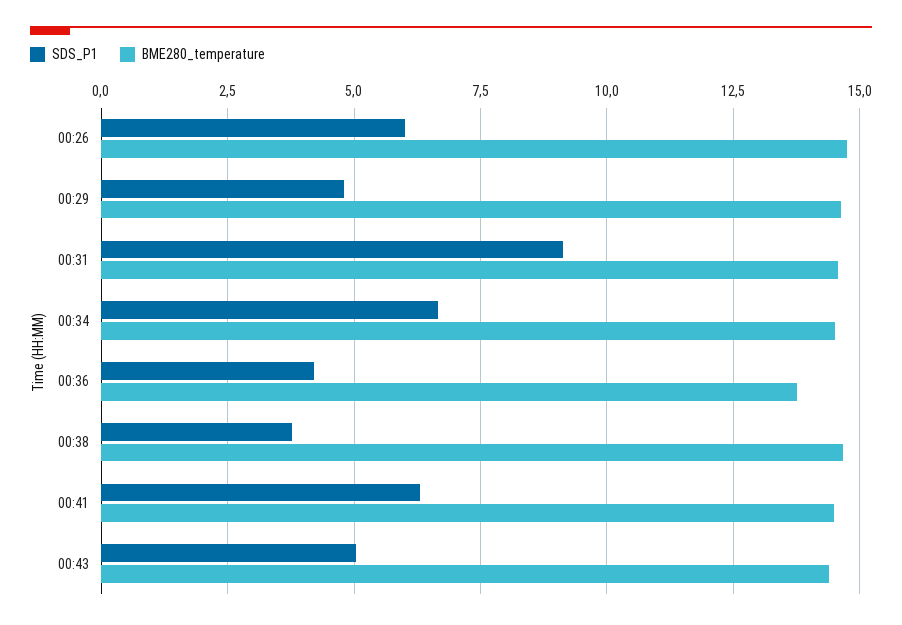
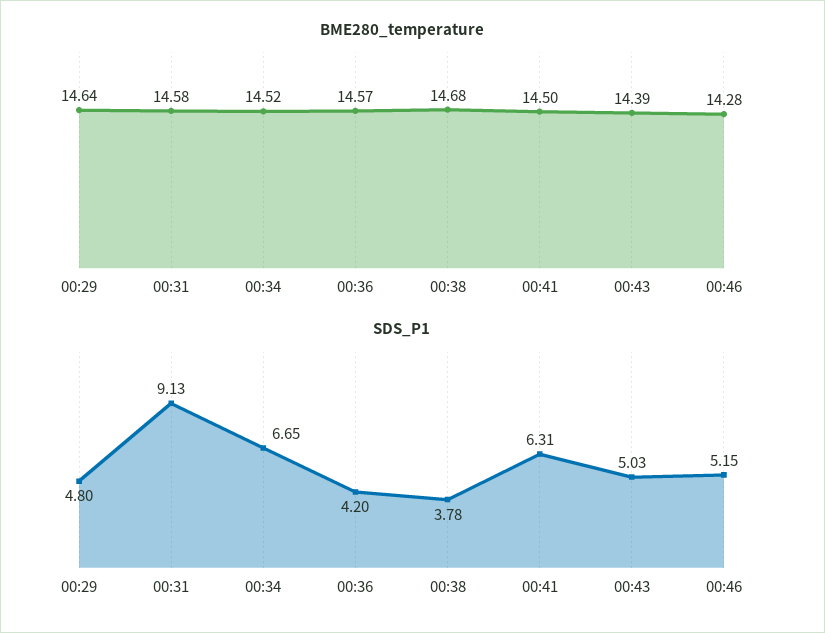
SDS_P1, 00:26: 6 -> none
BME280_temperature, 00:26: 14.75 -> none
BME280_temperature, 00:36: 13.75 -> 14.57
BME280_temperature, 00:46: none -> 14.28
SDS_P1, 00:46: none -> 5.15

